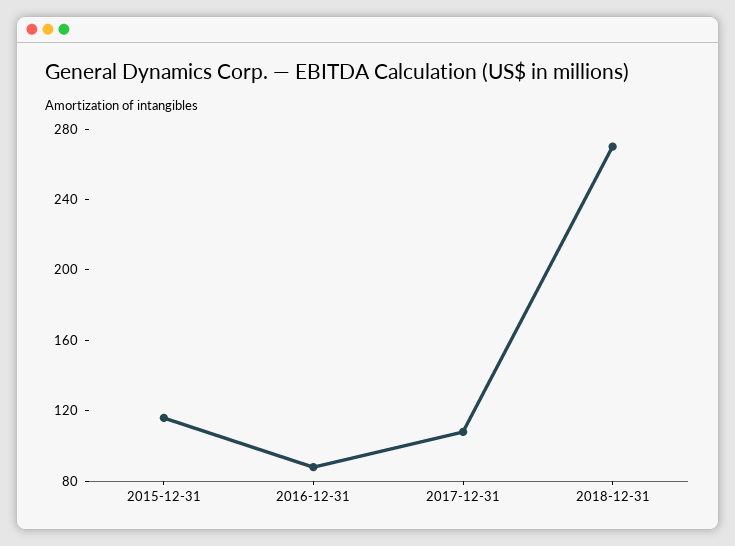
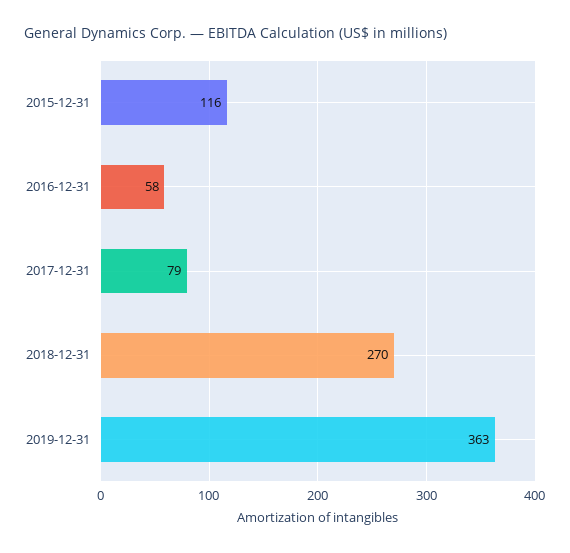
2016-12-31: 90 -> 58
2017-12-31: 110 -> 79
2019-12-31: none -> 363

